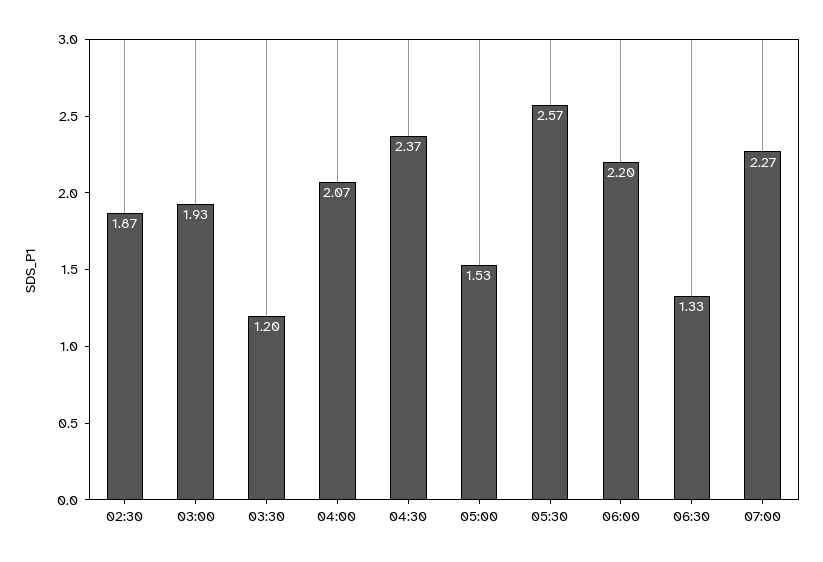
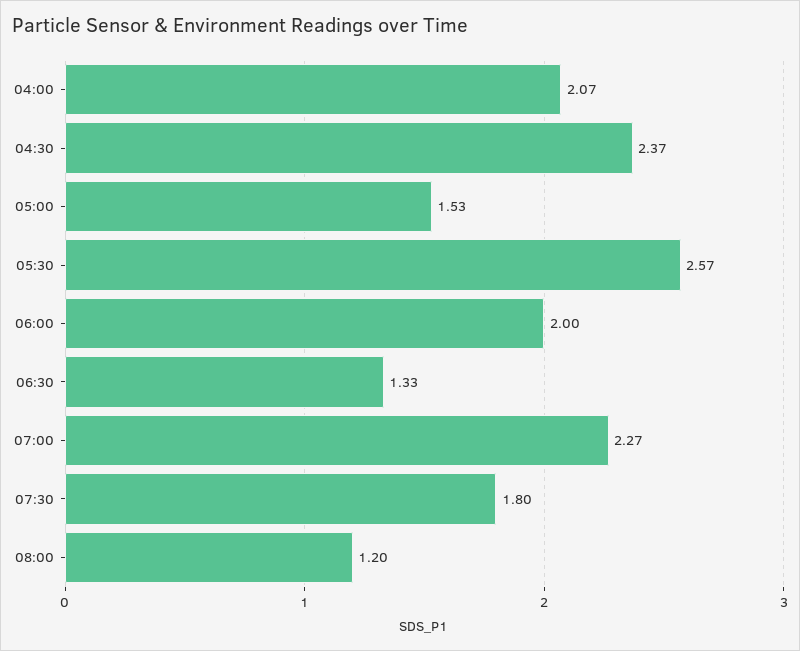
02:30: 1.87 -> none
03:00: 1.93 -> none
03:30: 1.2 -> none
06:00: 2.2 -> 2
07:30: none -> 1.8
08:00: none -> 1.2

